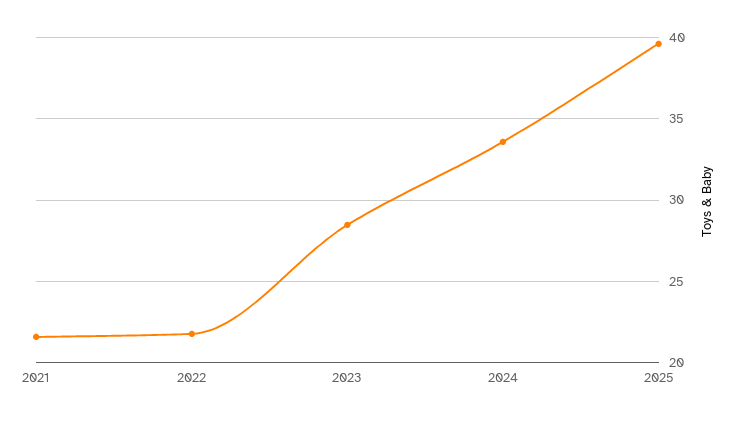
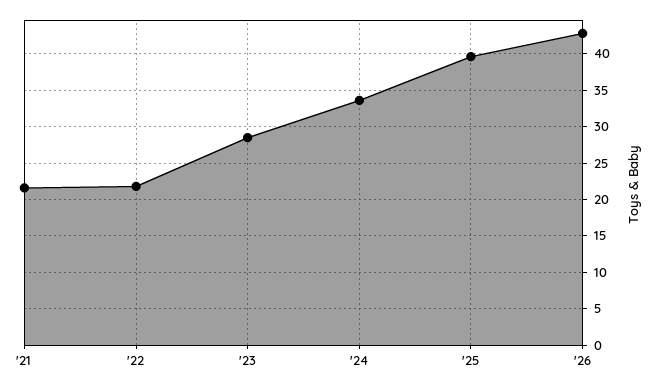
'26: none -> 43

